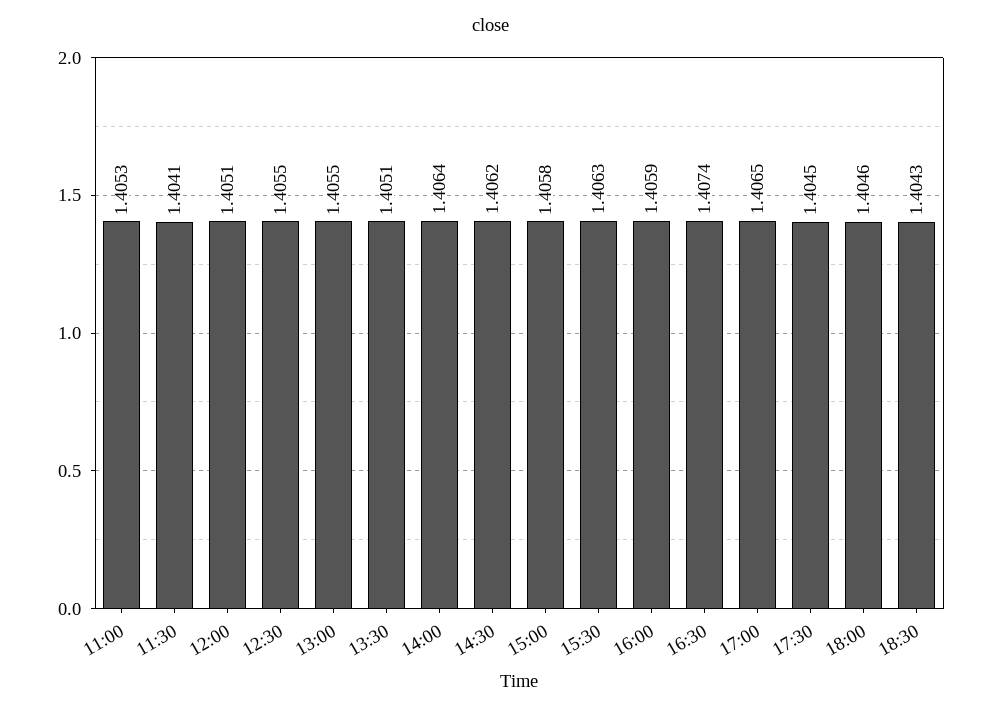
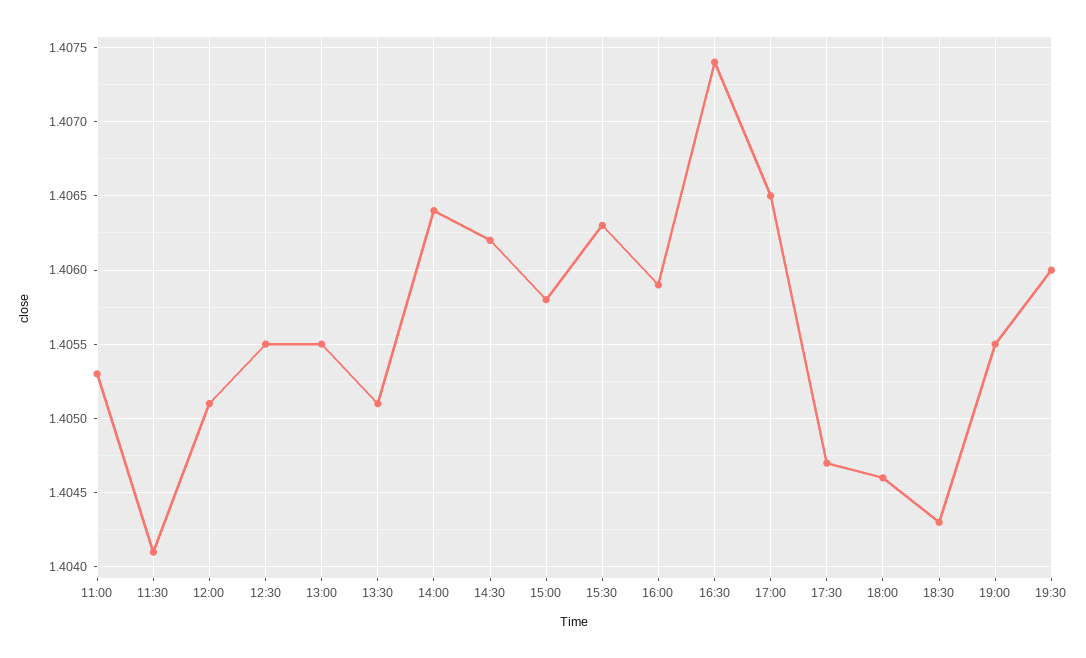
17:30: 1.4045 -> 1.4047
19:00: none -> 1.4055
19:30: none -> 1.406

